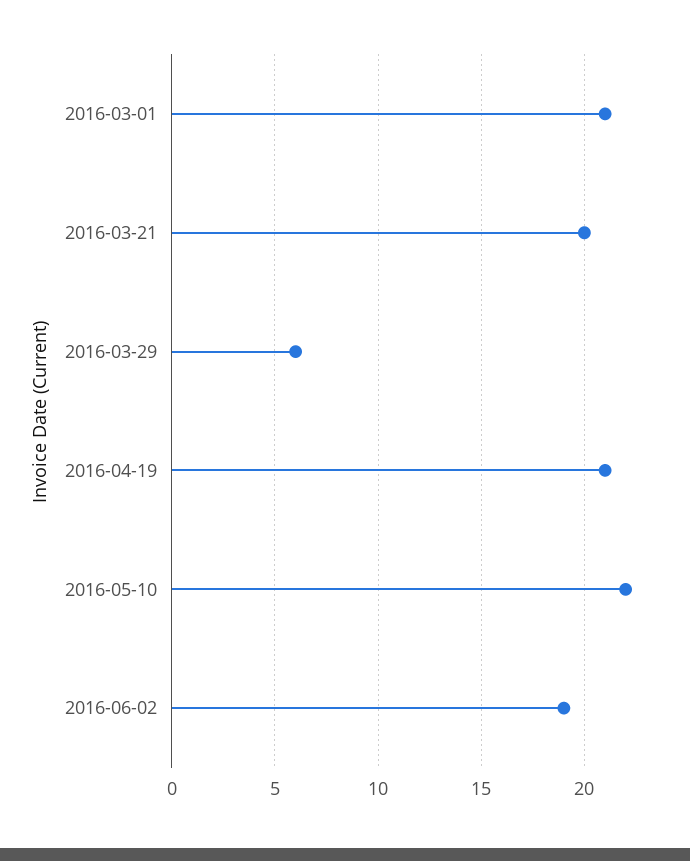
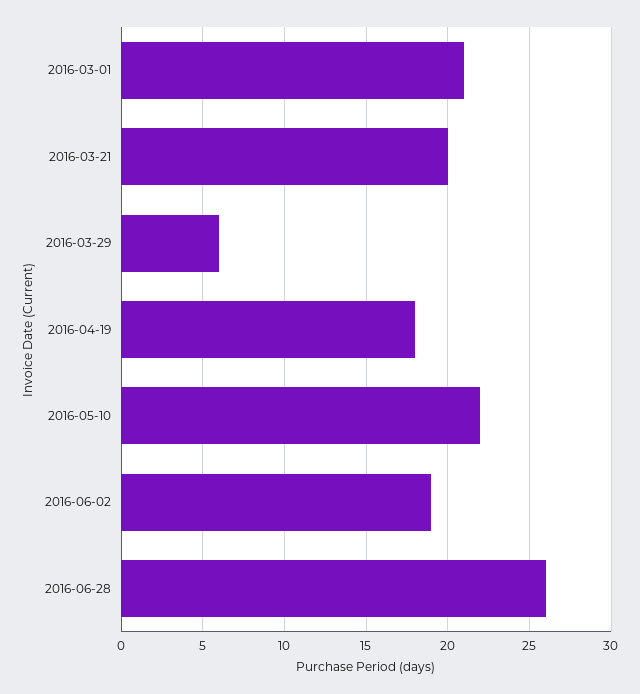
2016-04-19: 21 -> 18
2016-06-28: none -> 26

